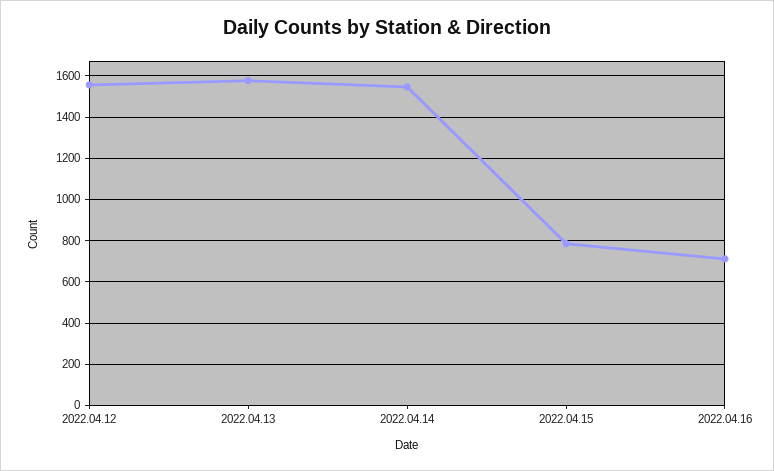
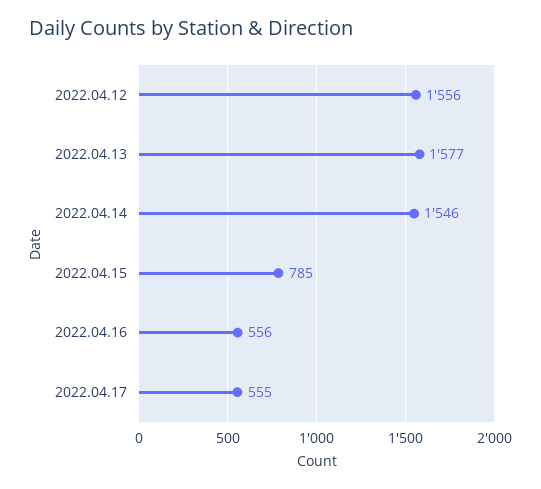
2022.04.16: 700 -> 556
2022.04.17: none -> 555

